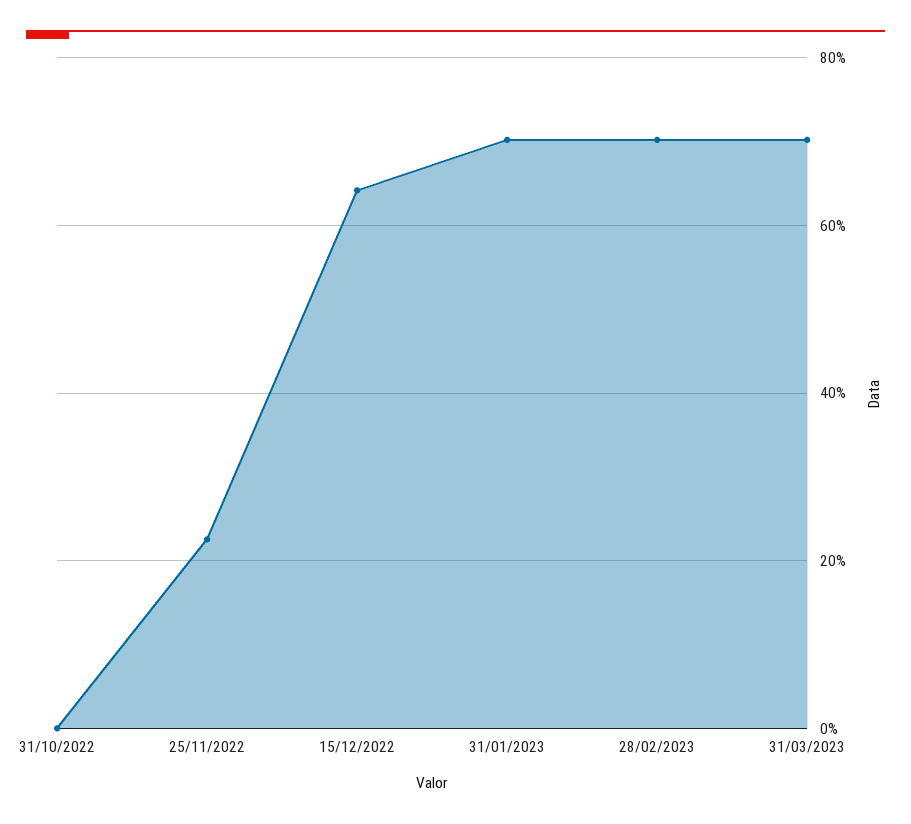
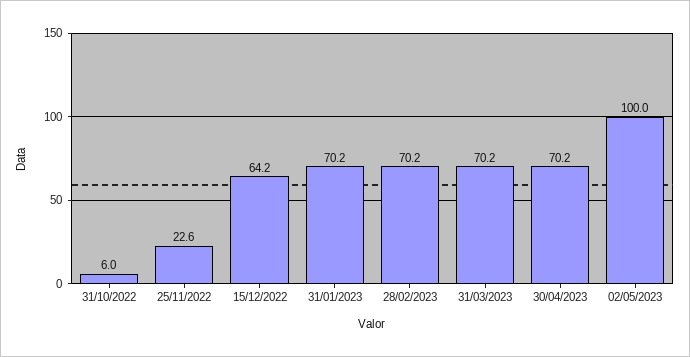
31/10/2022: 0 -> 6
30/04/2023: none -> 70.2
02/05/2023: none -> 100

